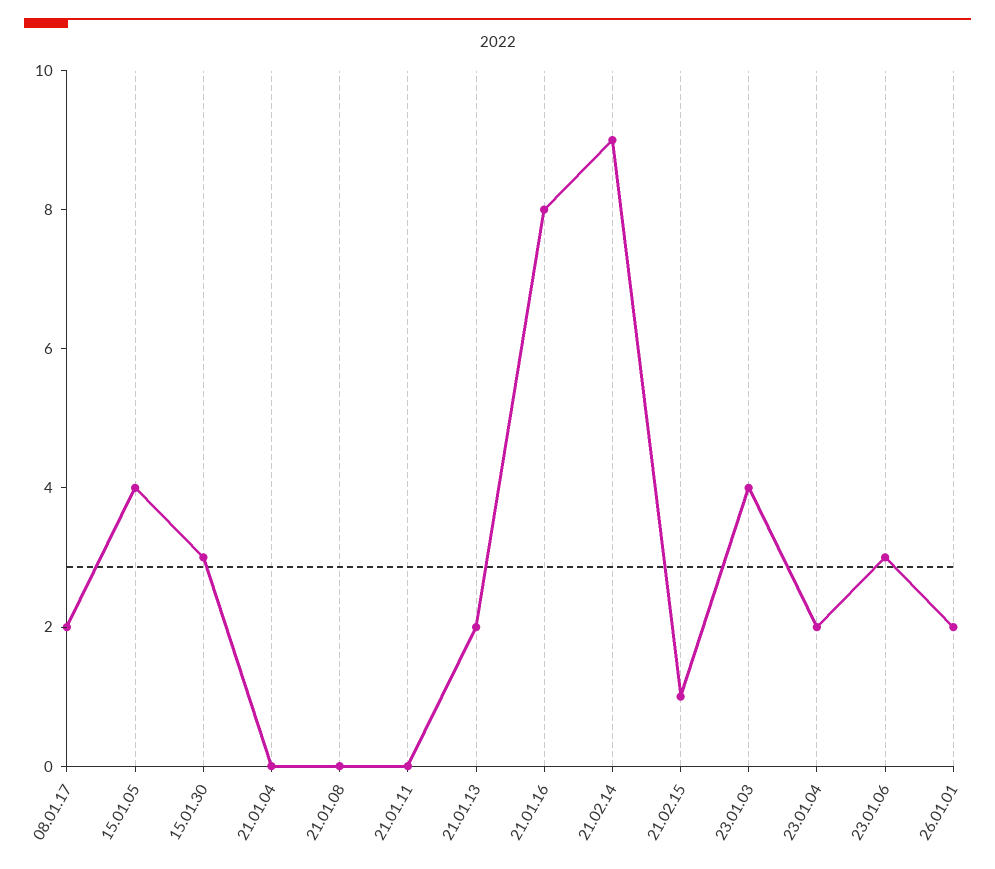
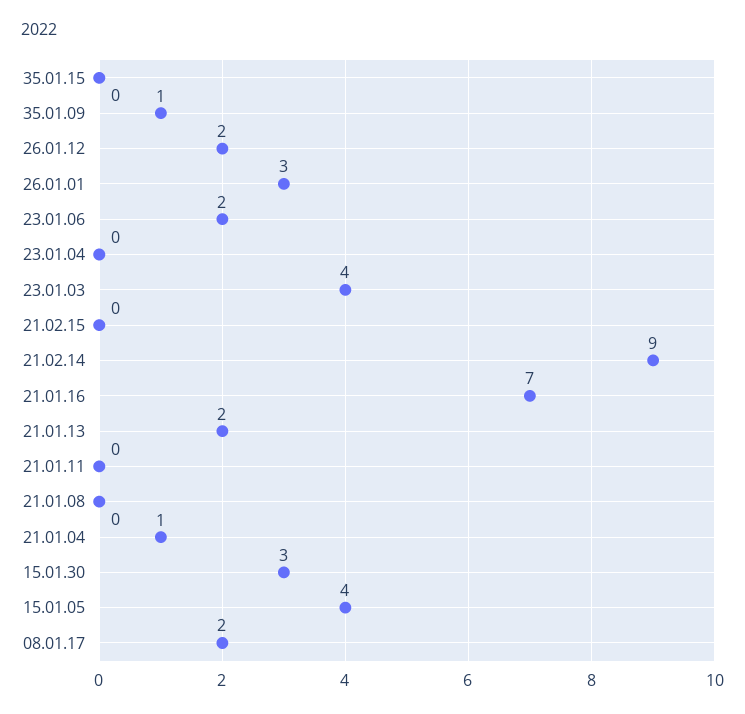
21.01.04: 0 -> 1
21.01.16: 8 -> 7
21.02.15: 1 -> 0
23.01.04: 2 -> 0
23.01.06: 3 -> 2
26.01.01: 2 -> 3
35.01.15: none -> 0
35.01.09: none -> 1
26.01.12: none -> 2

